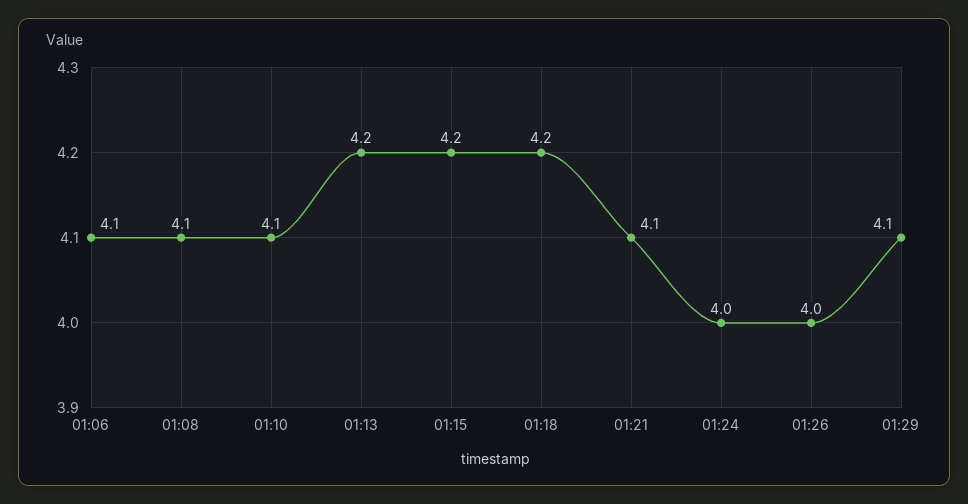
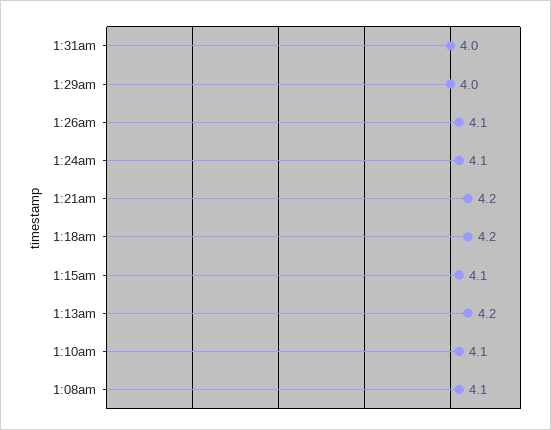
01:06: 4.1 -> none
01:15: 4.2 -> 4.1
01:21: 4.1 -> 4.2
01:24: 4 -> 4.1
01:26: 4 -> 4.1
01:29: 4.1 -> 4
1:31am: none -> 4

